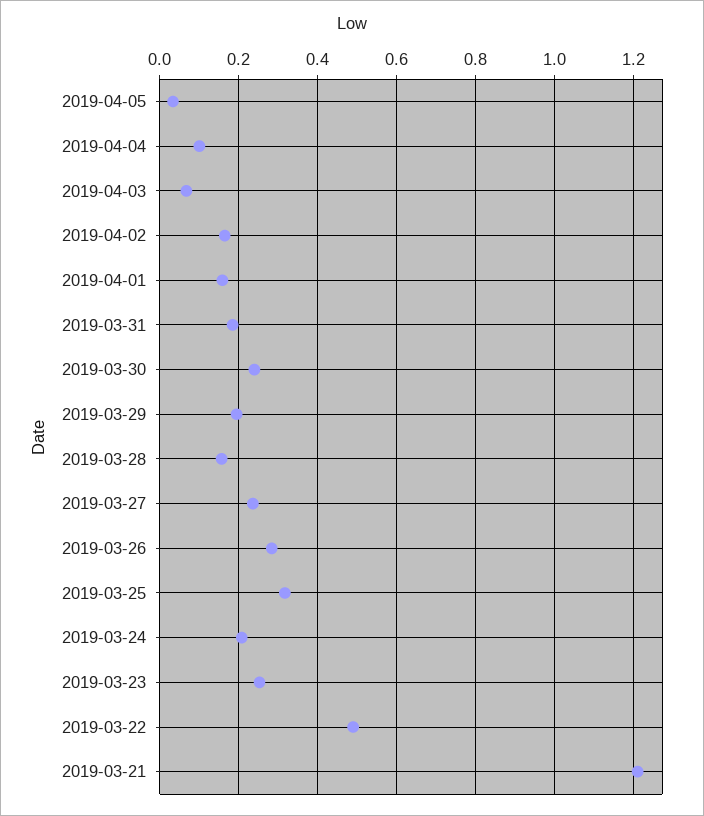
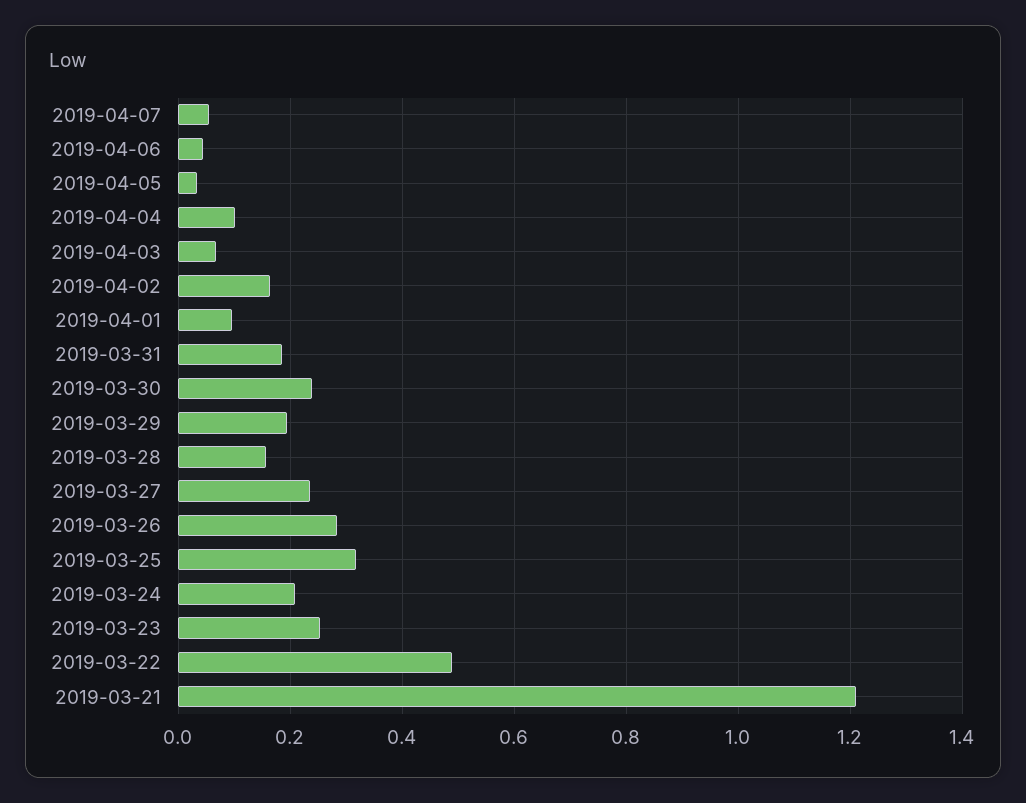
2019-04-01: 0.16 -> 0.1
2019-04-07: none -> 0.06
2019-04-06: none -> 0.04

